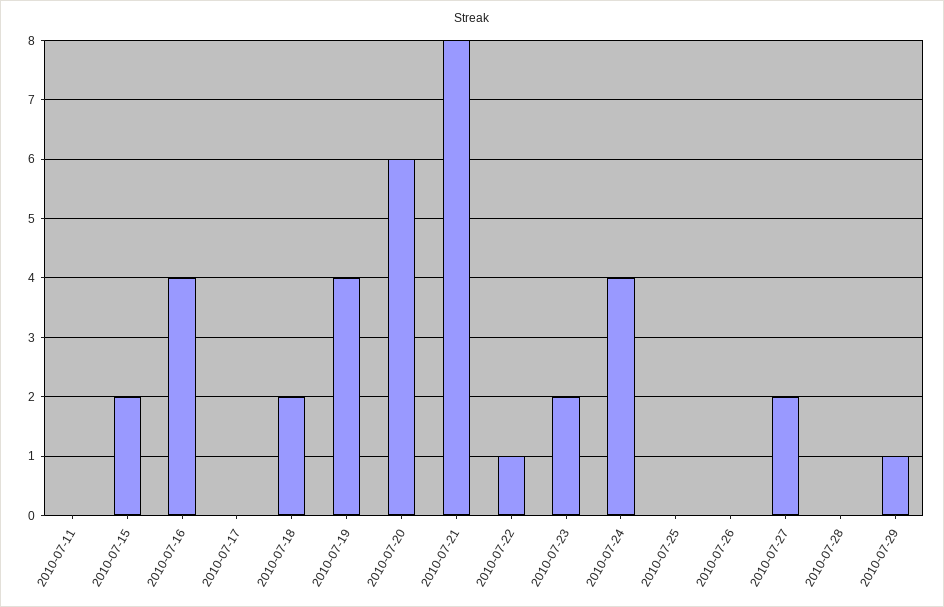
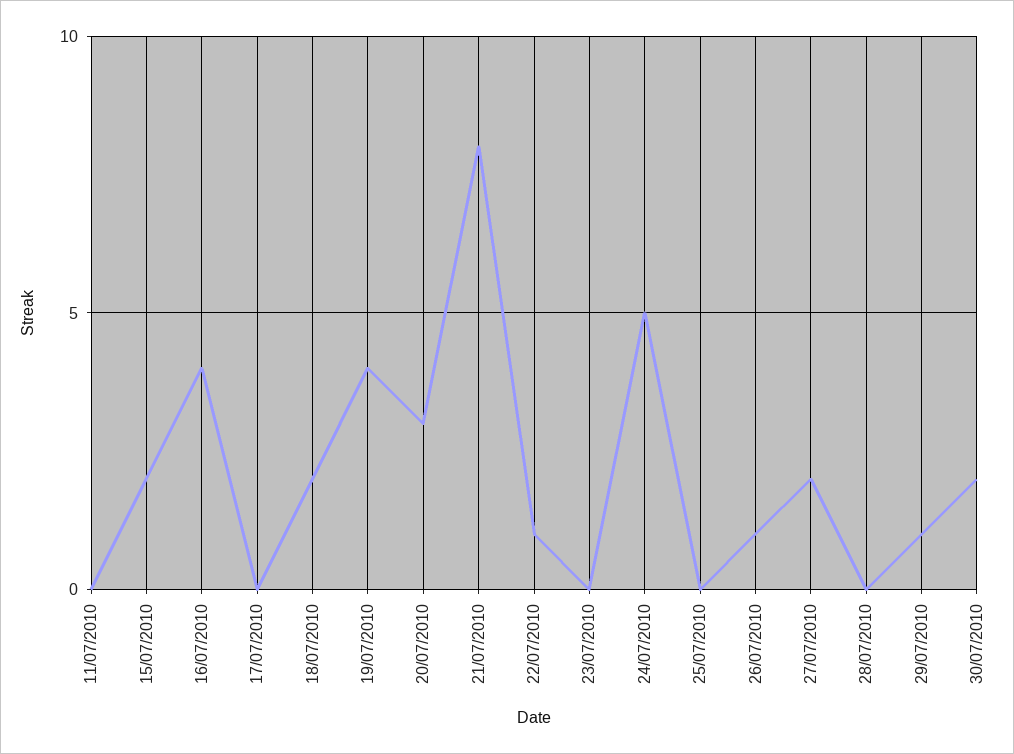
2010-07-20: 6 -> 3
2010-07-23: 2 -> 0
2010-07-24: 4 -> 5
2010-07-26: 0 -> 1
30/07/2010: none -> 2

